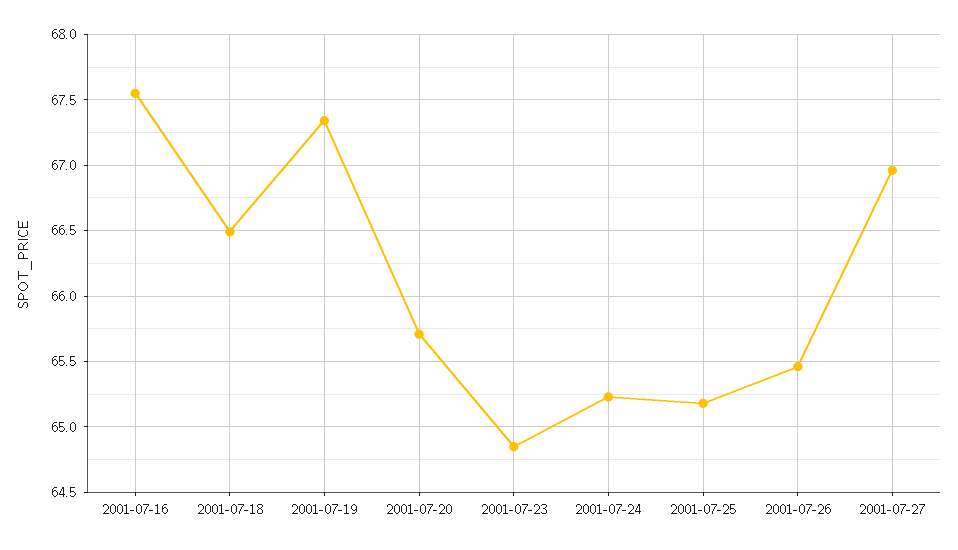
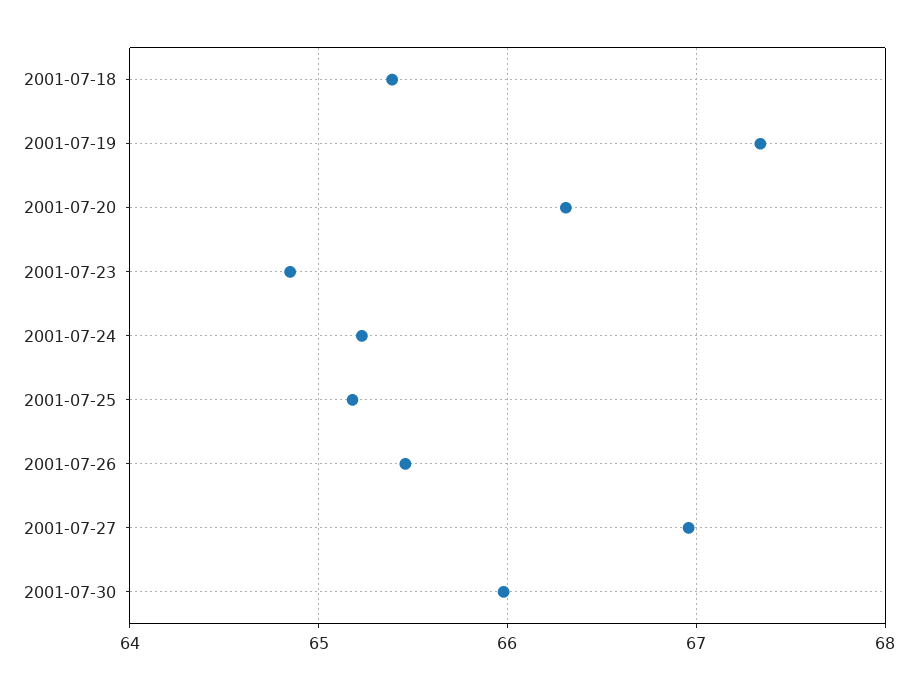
2001-07-16: 67.55 -> none
2001-07-18: 66.5 -> 65.4
2001-07-20: 65.7 -> 66.3
2001-07-30: none -> 66

